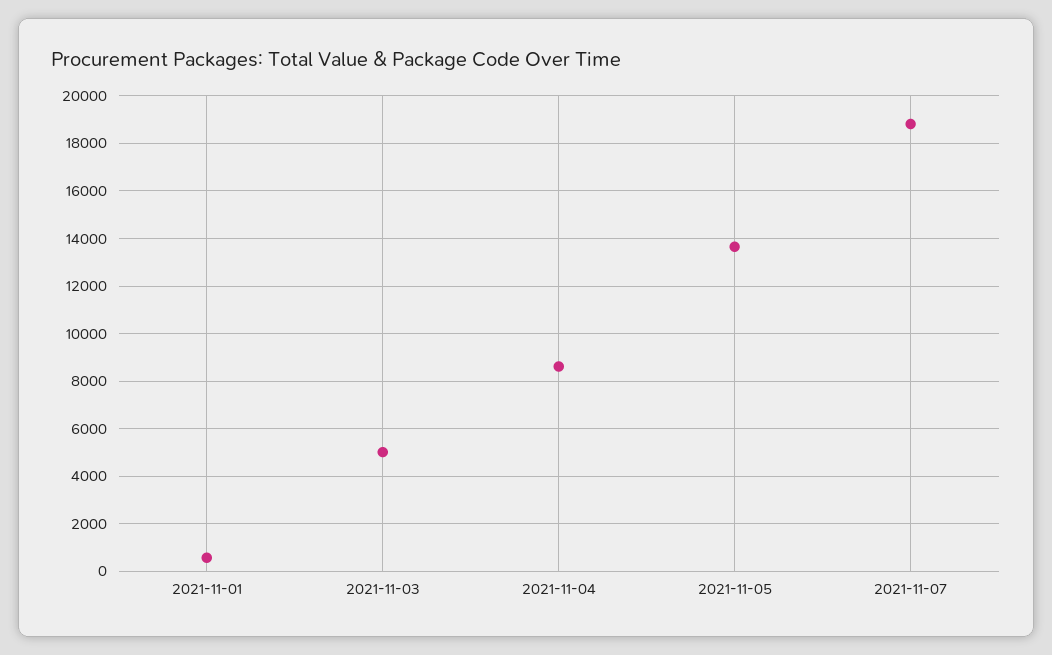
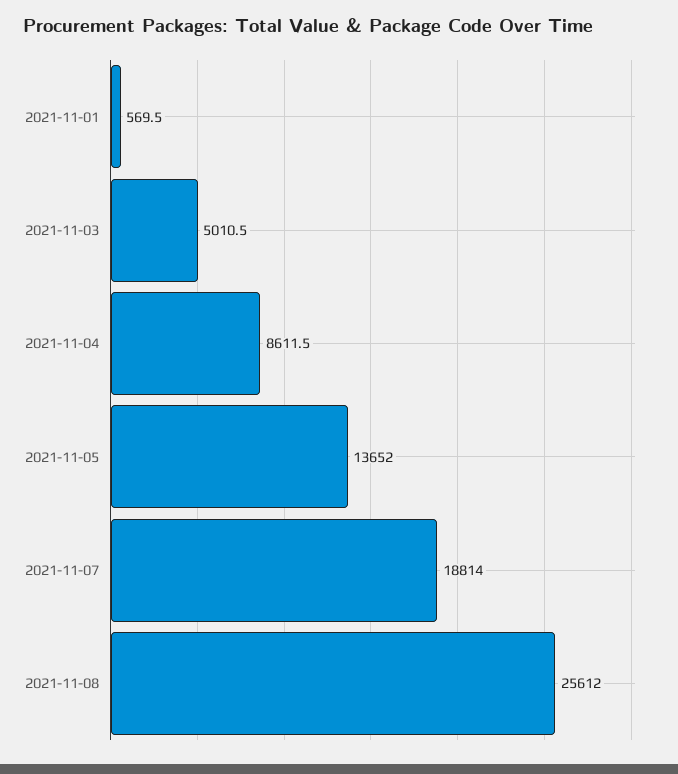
2021-11-08: none -> 25612

